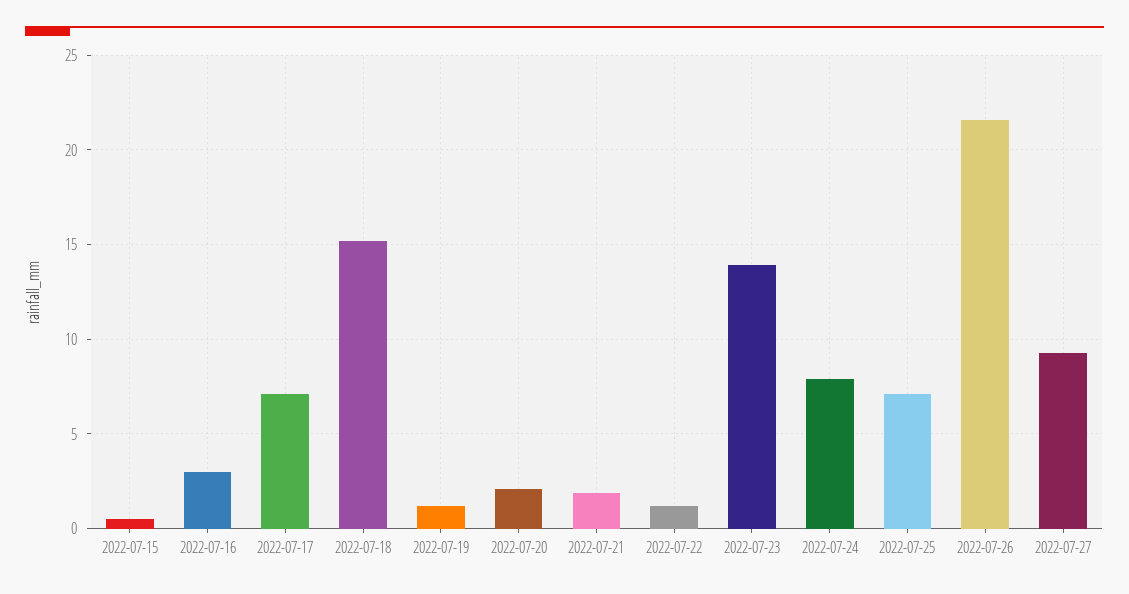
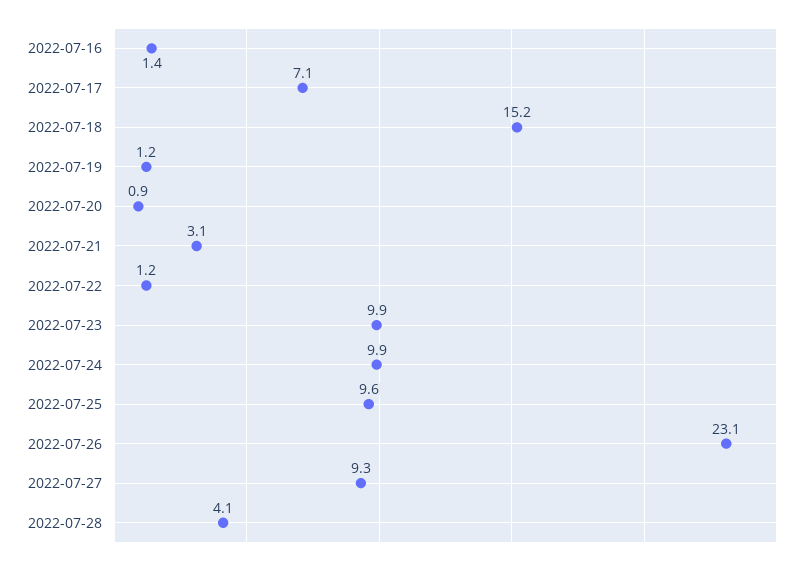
2022-07-15: 0.5 -> none
2022-07-16: 3 -> 1.4
2022-07-20: 2 -> 0.9
2022-07-21: 2 -> 3.1
2022-07-23: 14 -> 9.9
2022-07-24: 8 -> 9.9
2022-07-25: 7 -> 9.6
2022-07-26: 21.5 -> 23.1
2022-07-28: none -> 4.1

